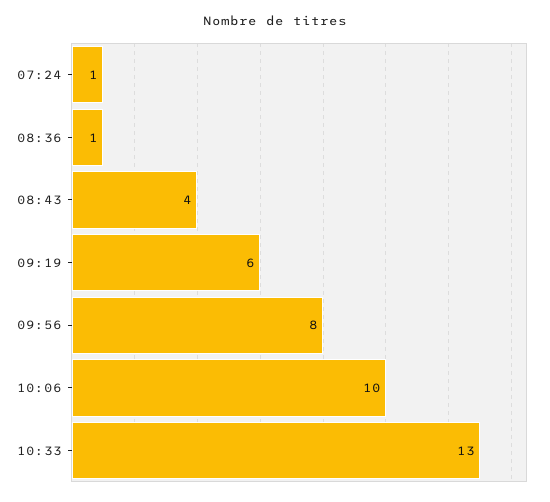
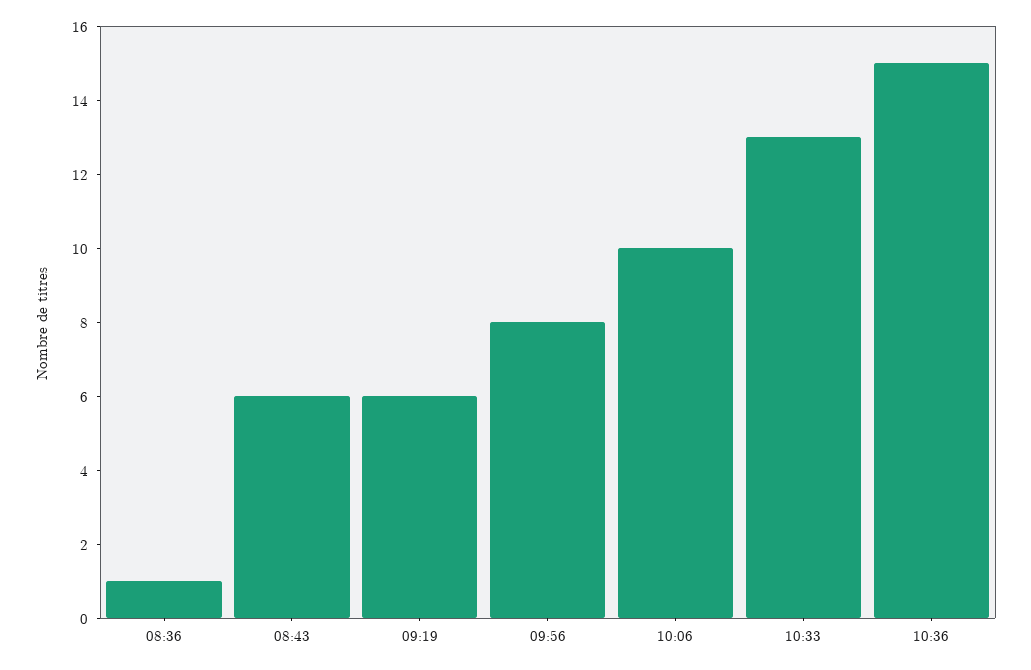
07:24: 1 -> none
08:43: 4 -> 6
10:36: none -> 15

